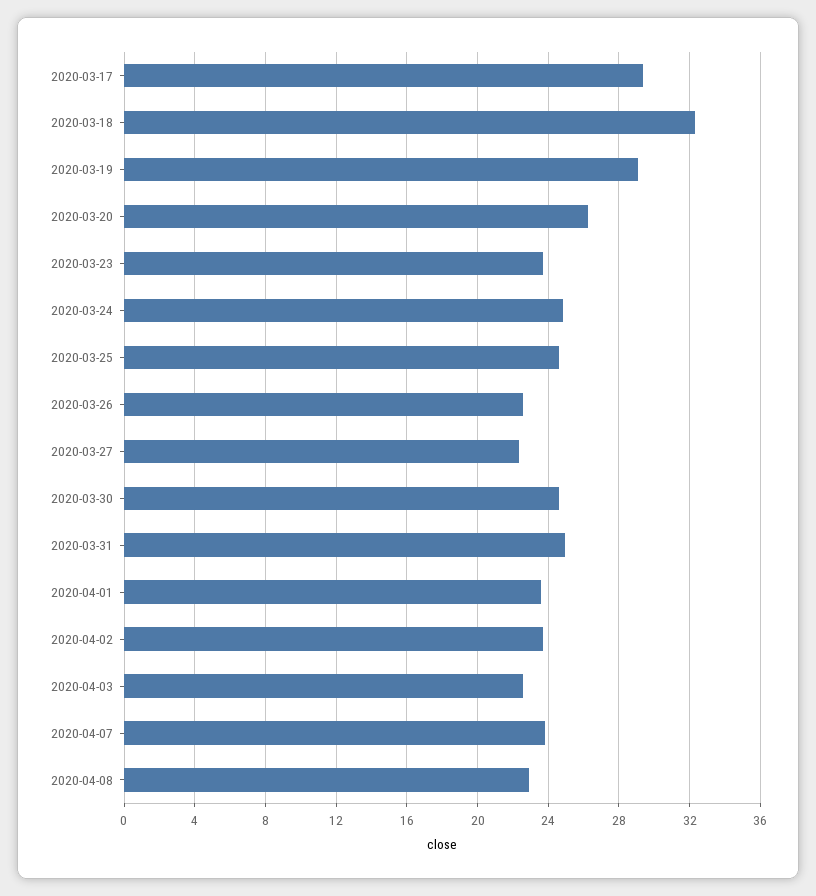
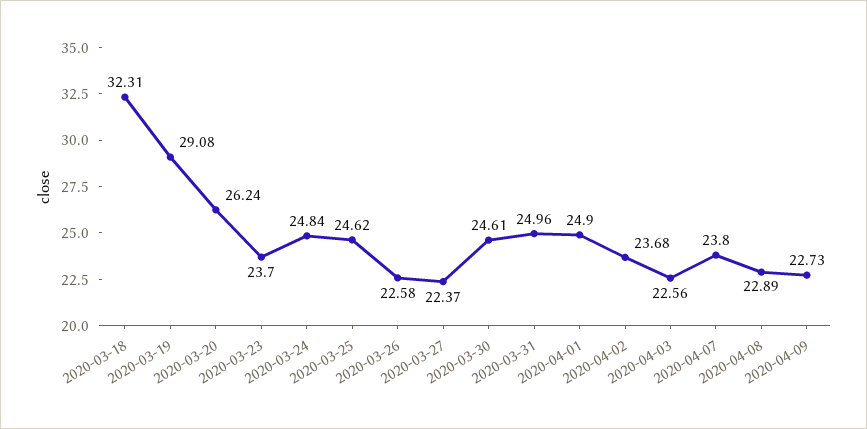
2020-03-17: 29.5 -> none
2020-04-01: 23.5 -> 24.9
2020-04-09: none -> 22.73

